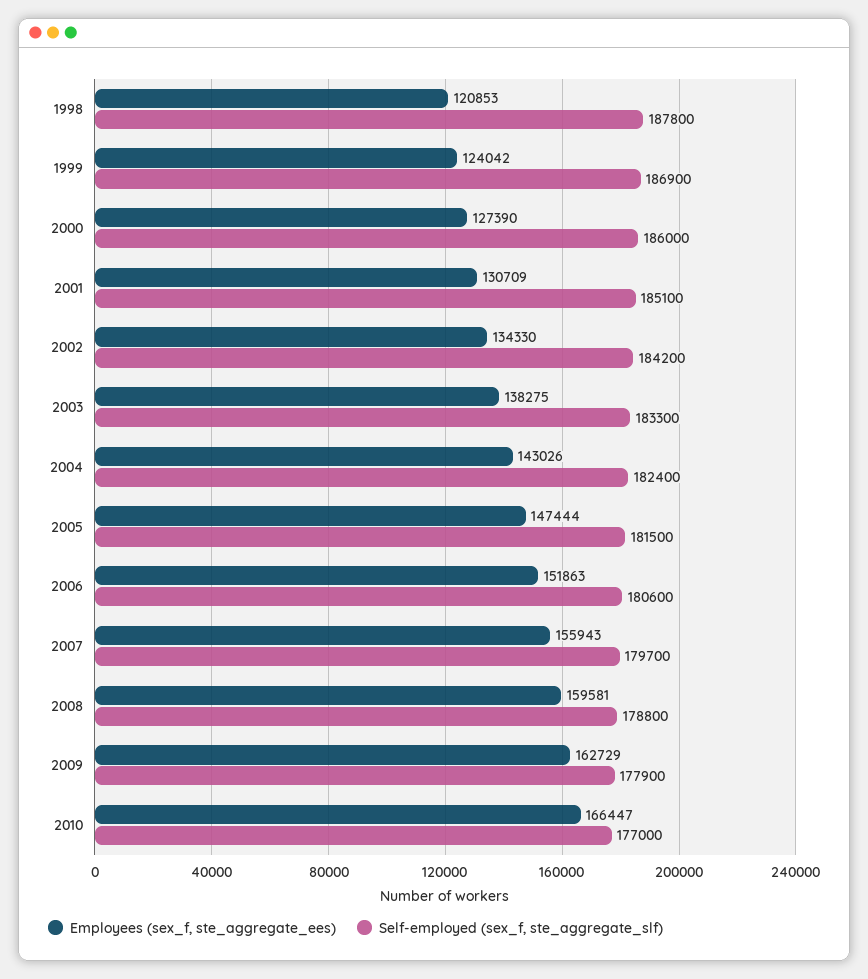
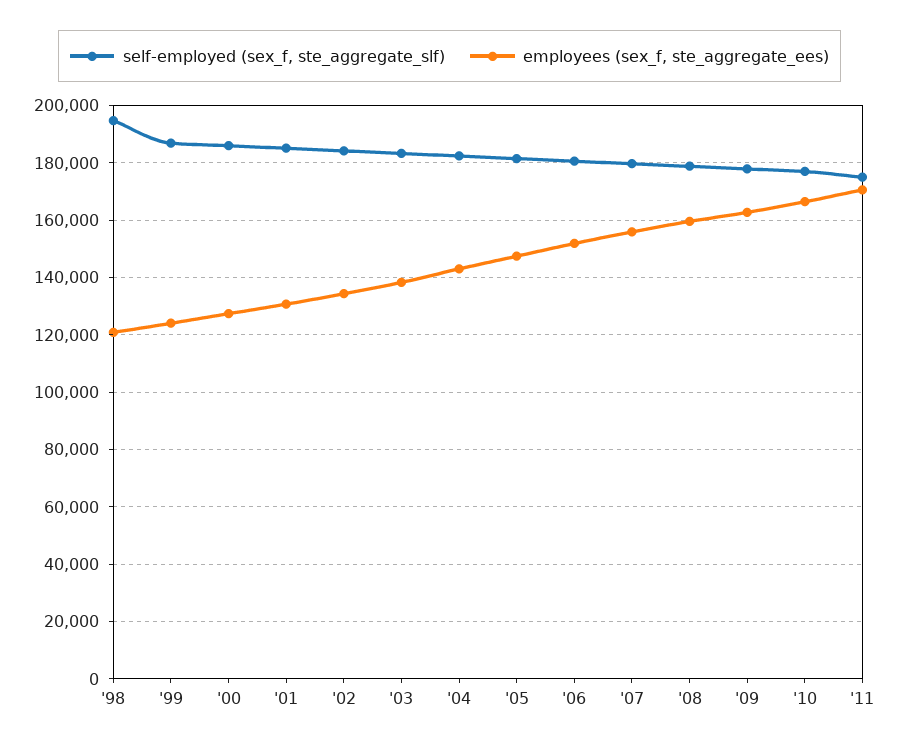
Self-employed (sex_f, ste_aggregate_slf), 1998: 187800 -> 195000
Self-employed (sex_f, ste_aggregate_slf), '11: none -> 175000
Employees (sex_f, ste_aggregate_ees), '11: none -> 170000

